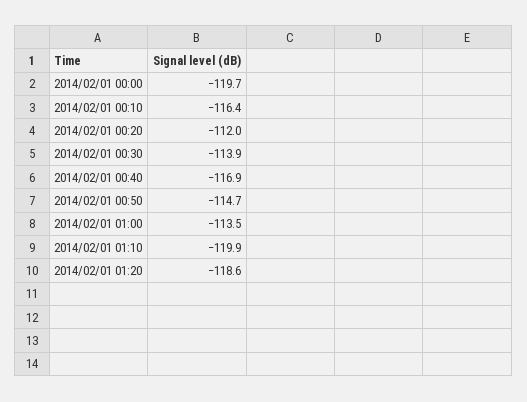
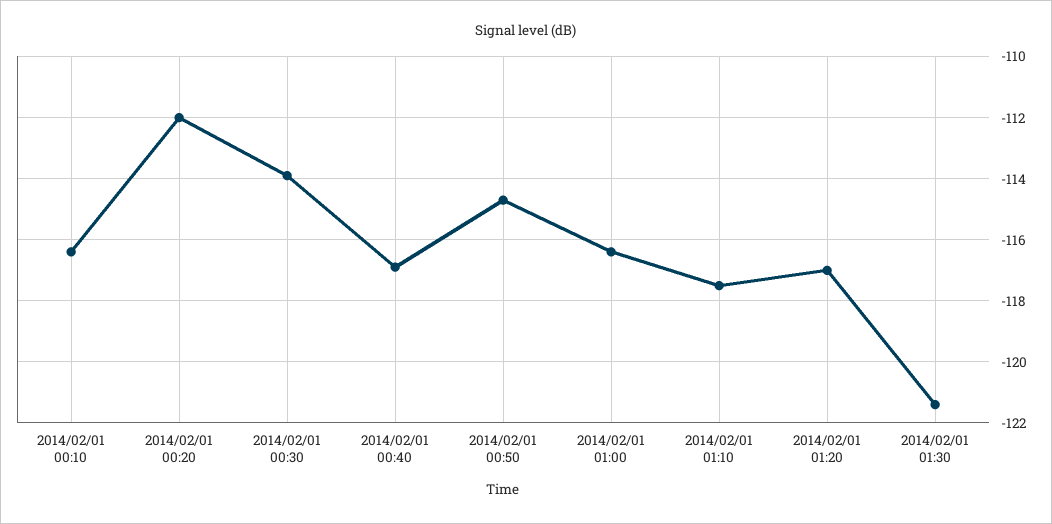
2014/02/01 00:00: -119.7 -> none
2014/02/01 01:00: -113.5 -> -116.5
2014/02/01 01:10: -119.9 -> -117.5
2014/02/01 01:20: -118.6 -> -117
2014/02/01 01:30: none -> -121.5

